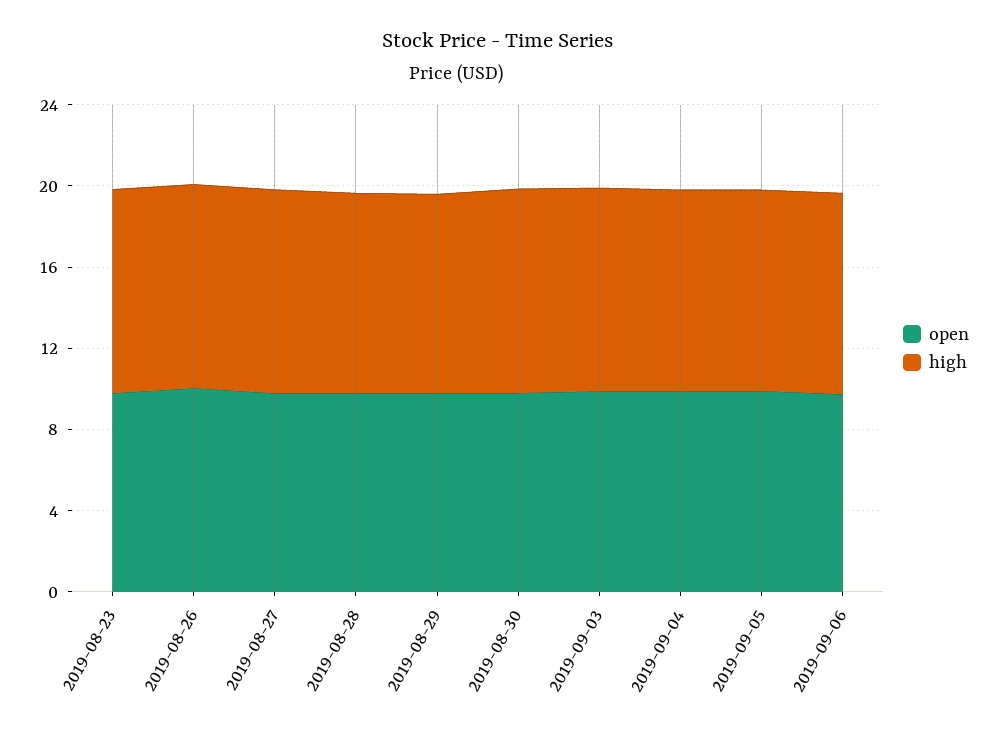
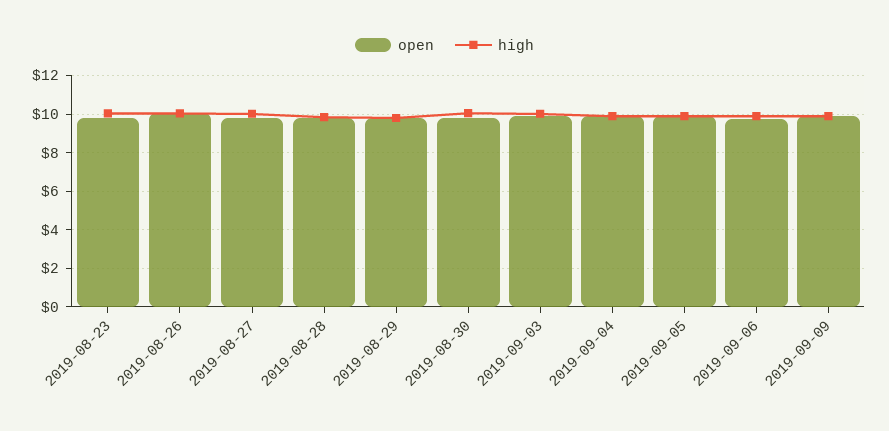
open, 2019-09-09: none -> 10
high, 2019-09-09: none -> 10

